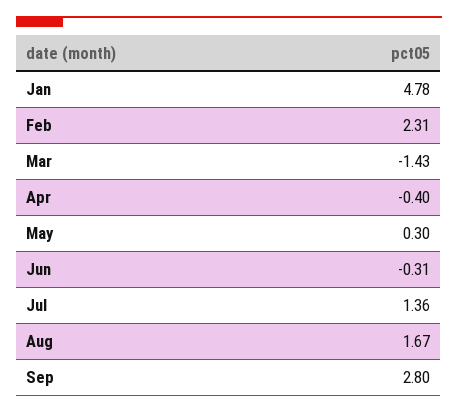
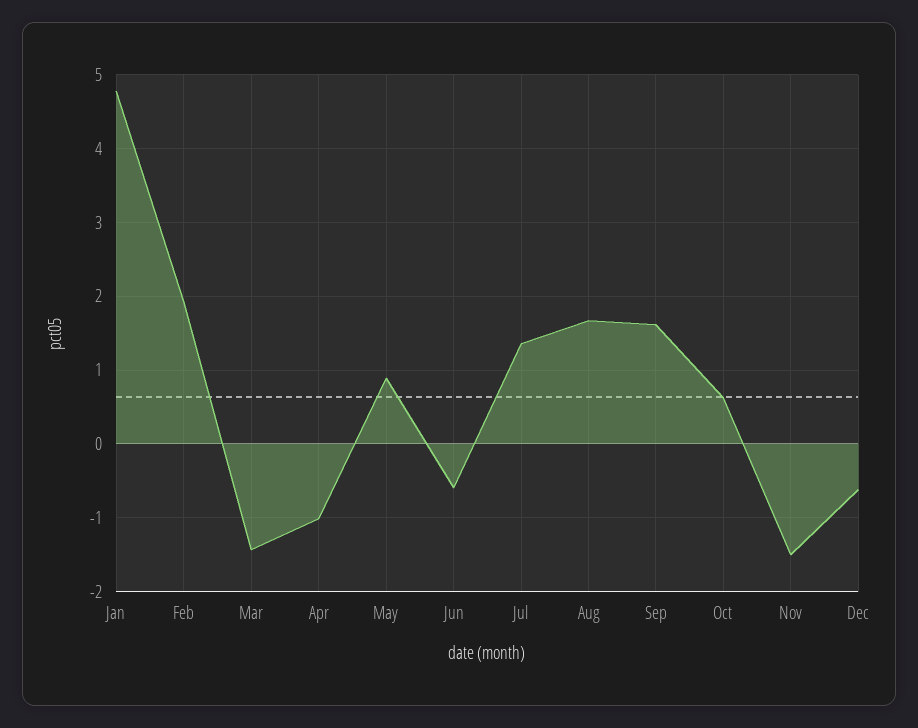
Feb: 2.31 -> 1.9
Apr: -0.4 -> -1
May: 0.3 -> 0.9
Jun: -0.31 -> -0.6
Sep: 2.8 -> 1.6
Oct: none -> 0.6
Nov: none -> -1.5
Dec: none -> -0.6

